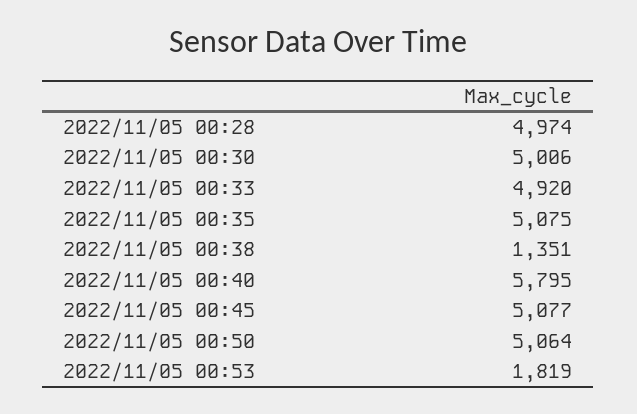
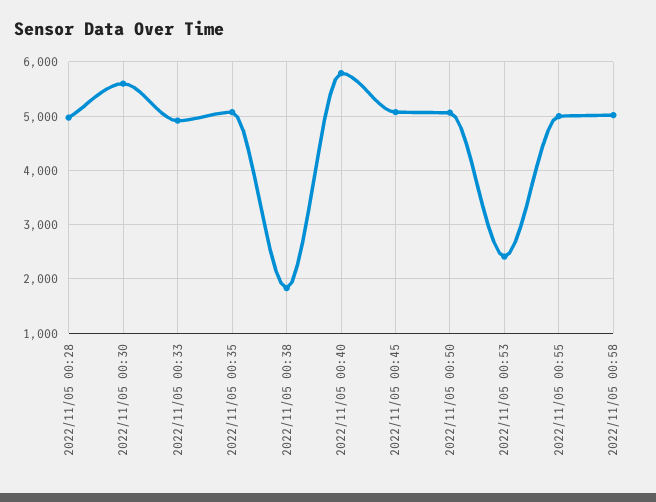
2022/11/05 00:30: 5006 -> 5600
2022/11/05 00:38: 1351 -> 1800
2022/11/05 00:53: 1819 -> 2400
2022/11/05 00:55: none -> 5000
2022/11/05 00:58: none -> 5000

